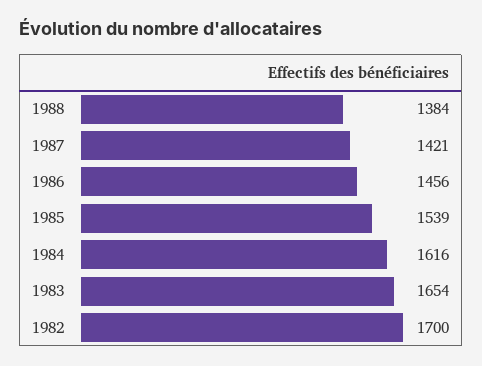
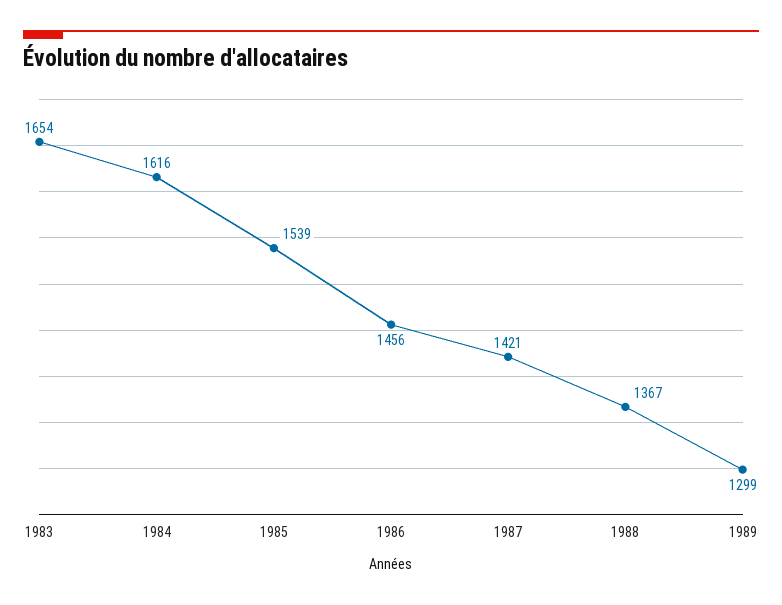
1988: 1384 -> 1367
1982: 1700 -> none
1989: none -> 1299

